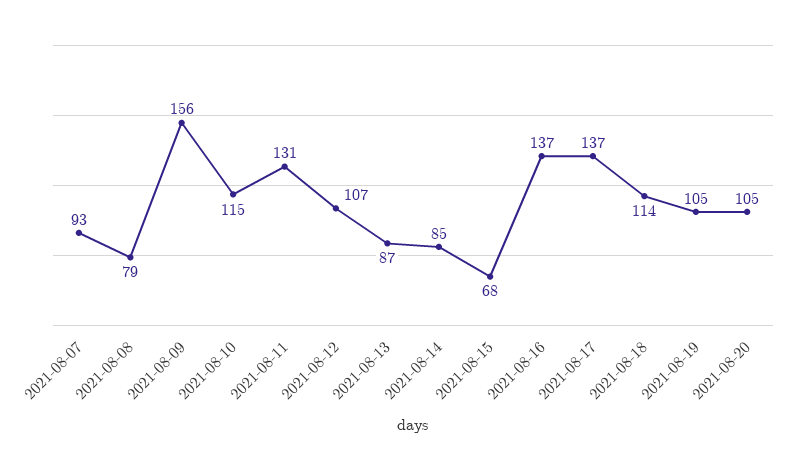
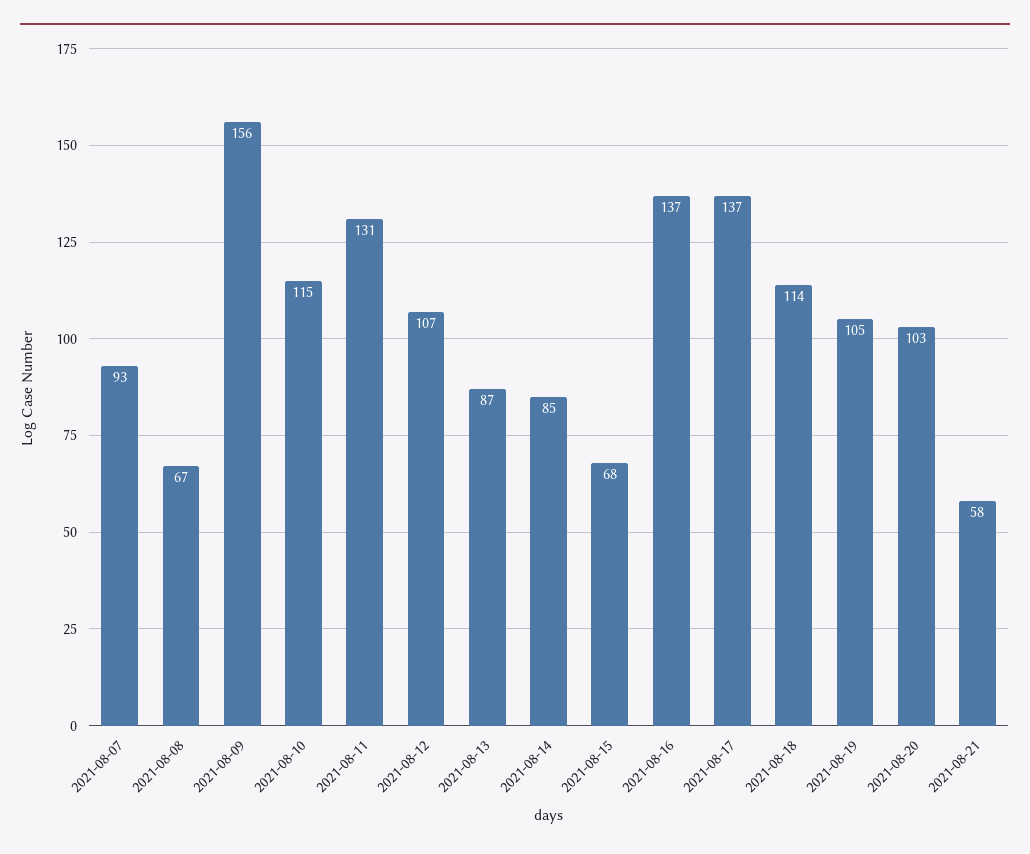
2021-08-08: 79 -> 67
2021-08-20: 105 -> 103
2021-08-21: none -> 58

